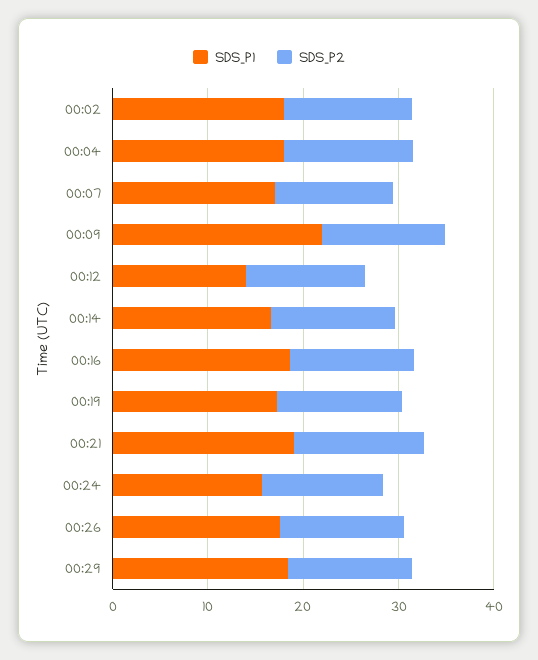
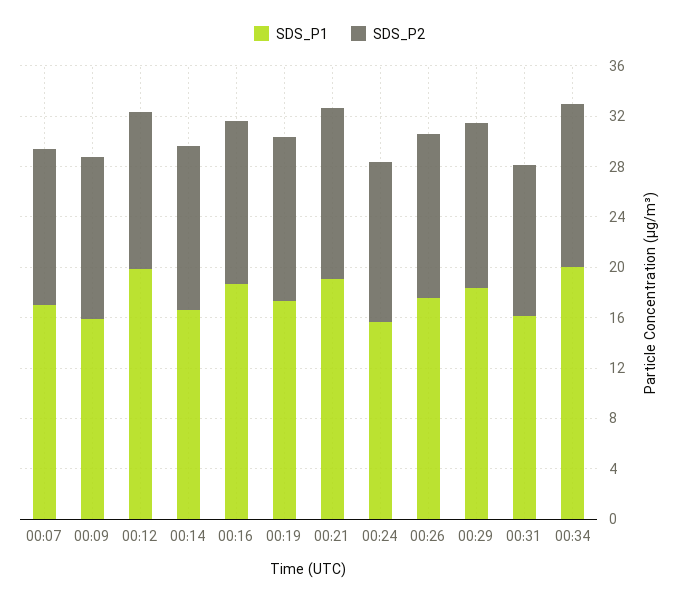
SDS_P1, 00:02: 18 -> none
SDS_P2, 00:02: 14 -> none
SDS_P1, 00:04: 18 -> none
SDS_P2, 00:04: 14 -> none
SDS_P1, 00:09: 22 -> 16
SDS_P1, 00:12: 14 -> 20
SDS_P1, 00:31: none -> 16
SDS_P2, 00:31: none -> 12
SDS_P1, 00:34: none -> 20
SDS_P2, 00:34: none -> 13

